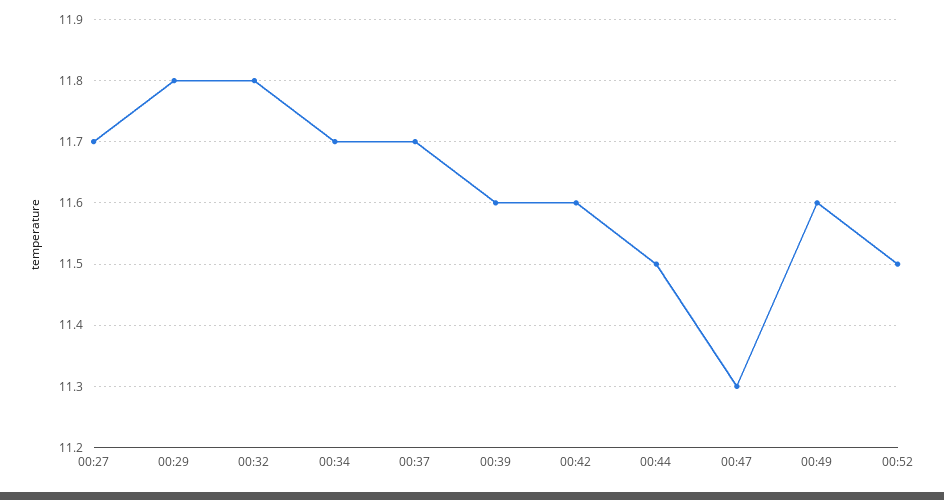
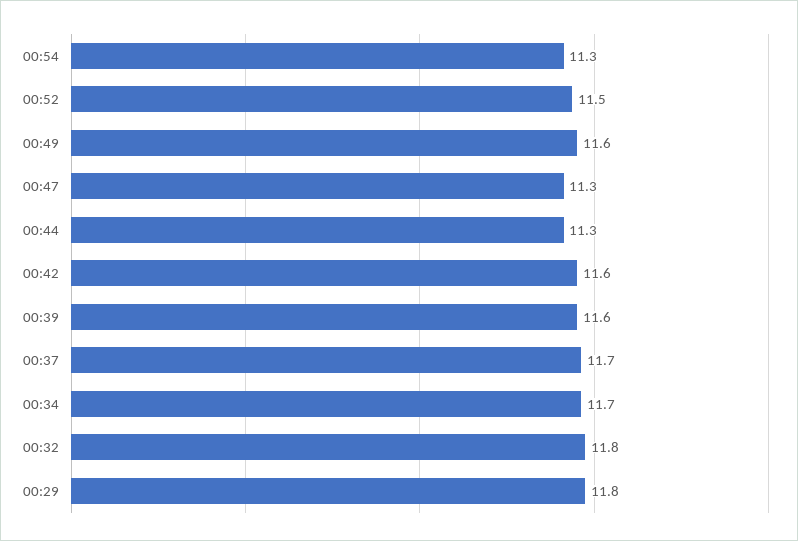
00:27: 11.7 -> none
00:44: 11.5 -> 11.3
00:54: none -> 11.3

